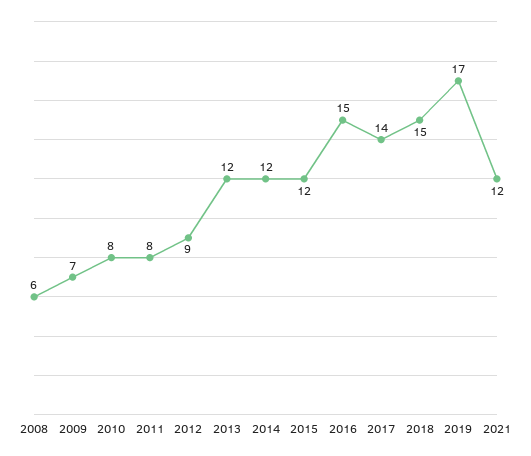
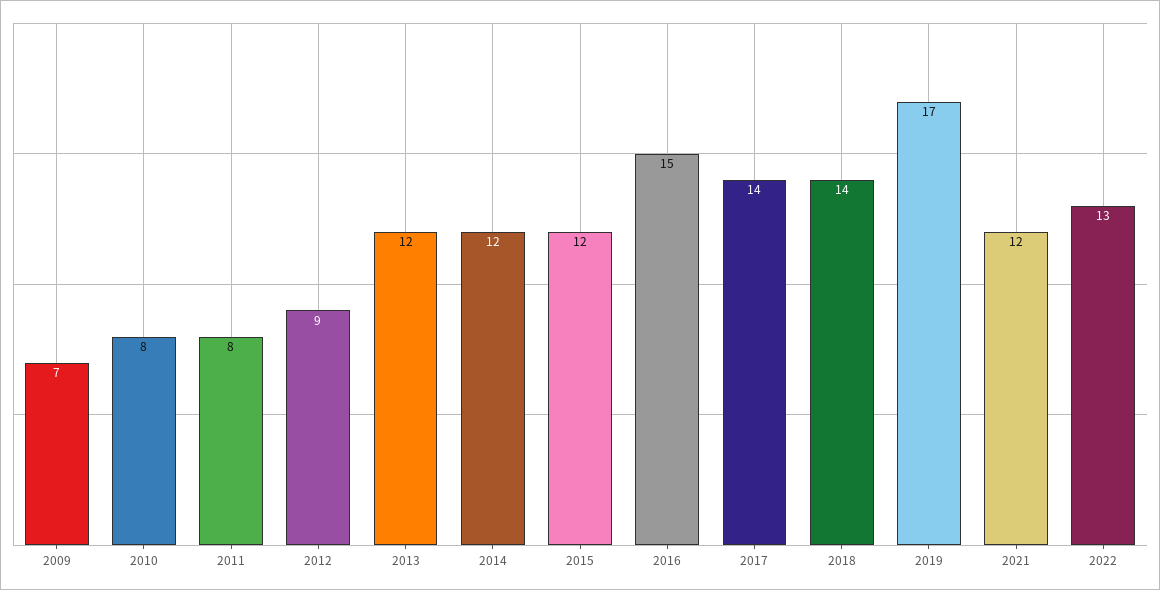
2008: 6 -> none
2018: 15 -> 14
2022: none -> 13

